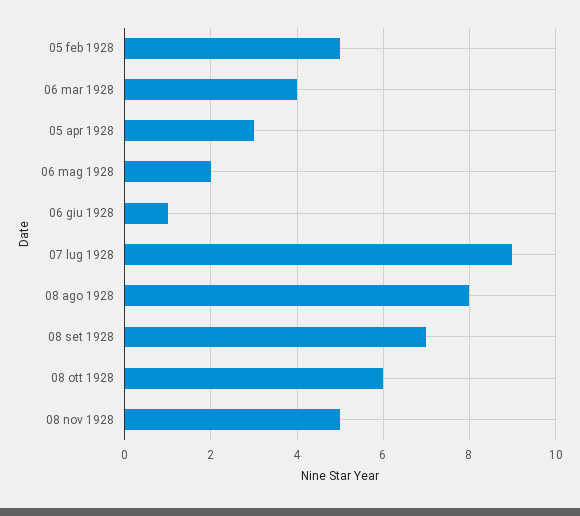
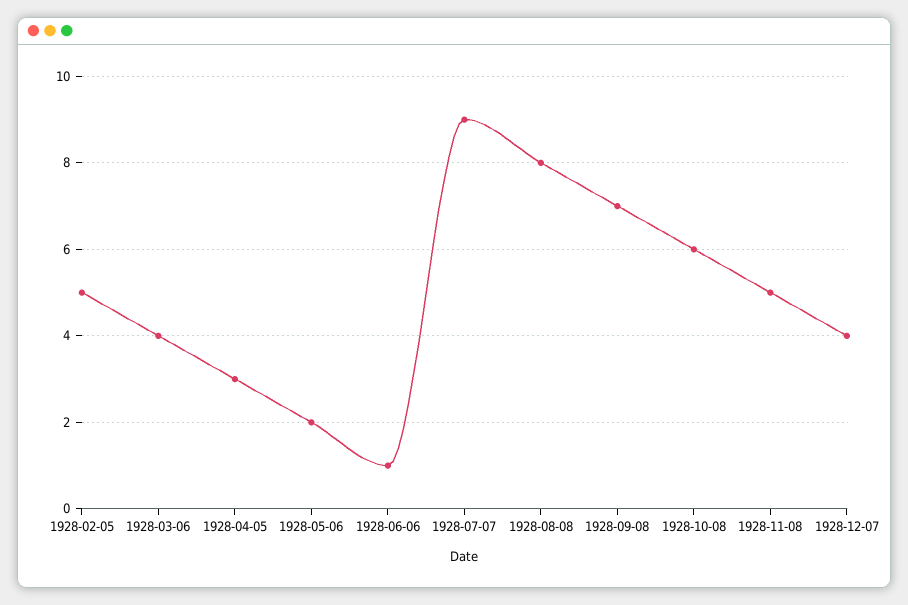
1928-12-07: none -> 4

